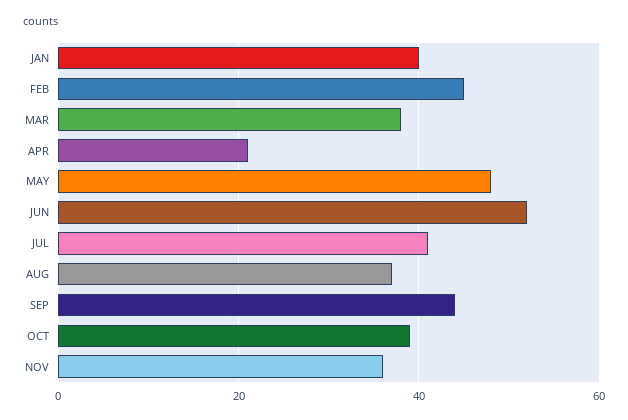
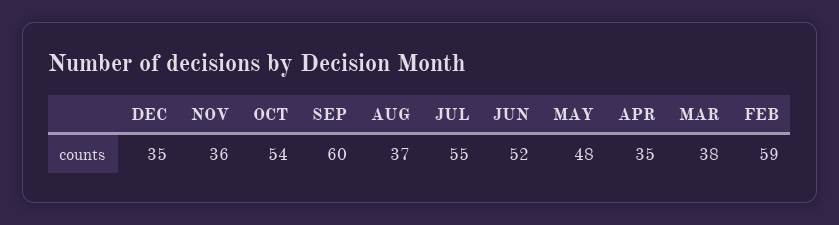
JAN: 40 -> none
FEB: 45 -> 59
APR: 20 -> 35
JUL: 40 -> 55
SEP: 45 -> 60
OCT: 40 -> 54
DEC: none -> 35

